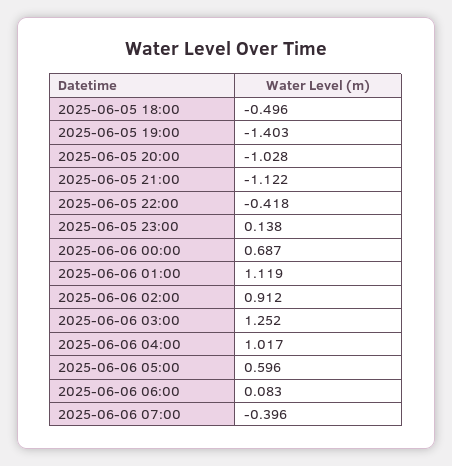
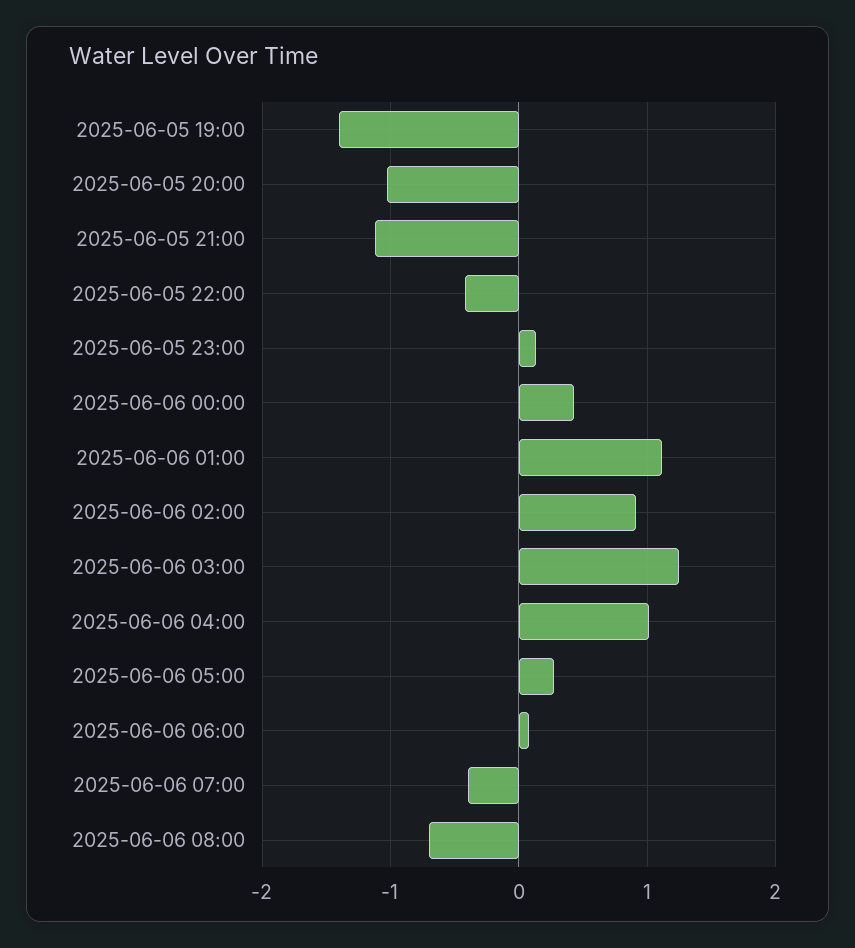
2025-06-05 18:00: -0.496 -> none
2025-06-06 00:00: 0.687 -> 0.4
2025-06-06 05:00: 0.596 -> 0.3
2025-06-06 08:00: none -> -0.7

